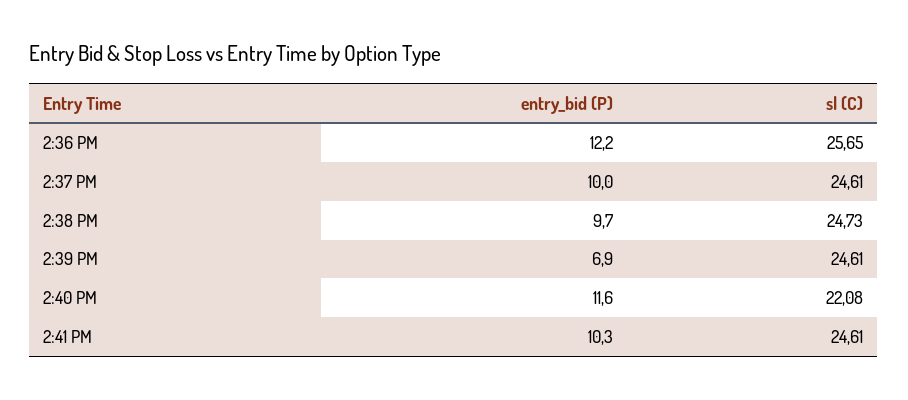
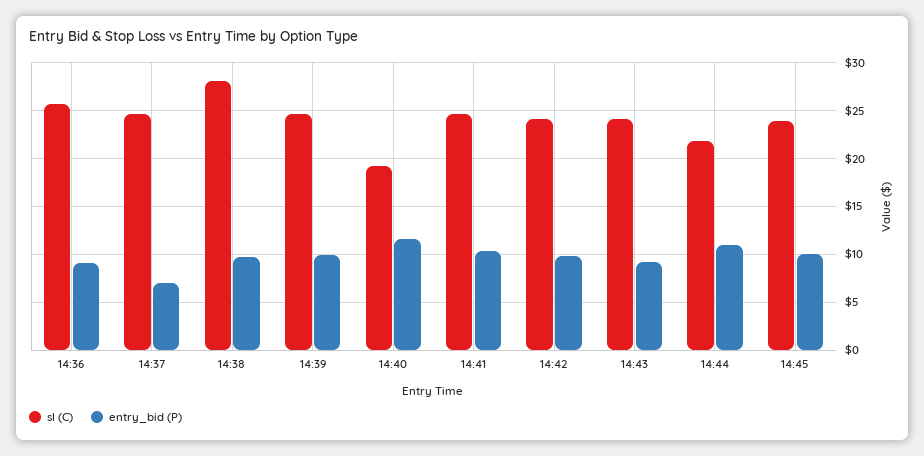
entry_bid (P), 2:36 PM: 12.2 -> 9
entry_bid (P), 2:37 PM: 10 -> 7
sl (C), 2:38 PM: 24.73 -> 28
entry_bid (P), 2:39 PM: 6.9 -> 10
sl (C), 2:40 PM: 22.08 -> 19
sl (C), 14:42: none -> 24
entry_bid (P), 14:42: none -> 10
sl (C), 14:43: none -> 24
entry_bid (P), 14:43: none -> 9
sl (C), 14:44: none -> 22
entry_bid (P), 14:44: none -> 11
sl (C), 14:45: none -> 24
entry_bid (P), 14:45: none -> 10

